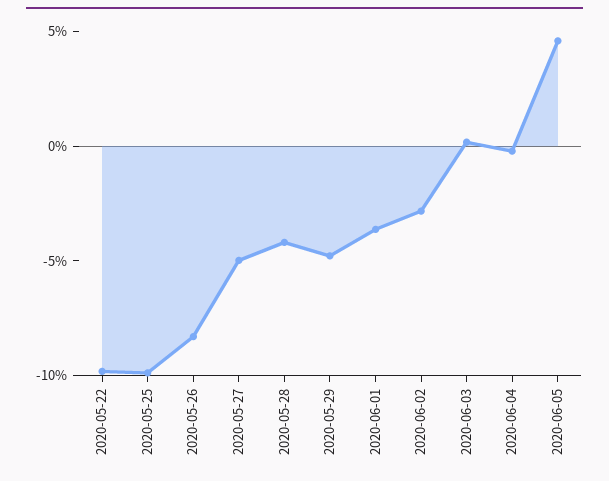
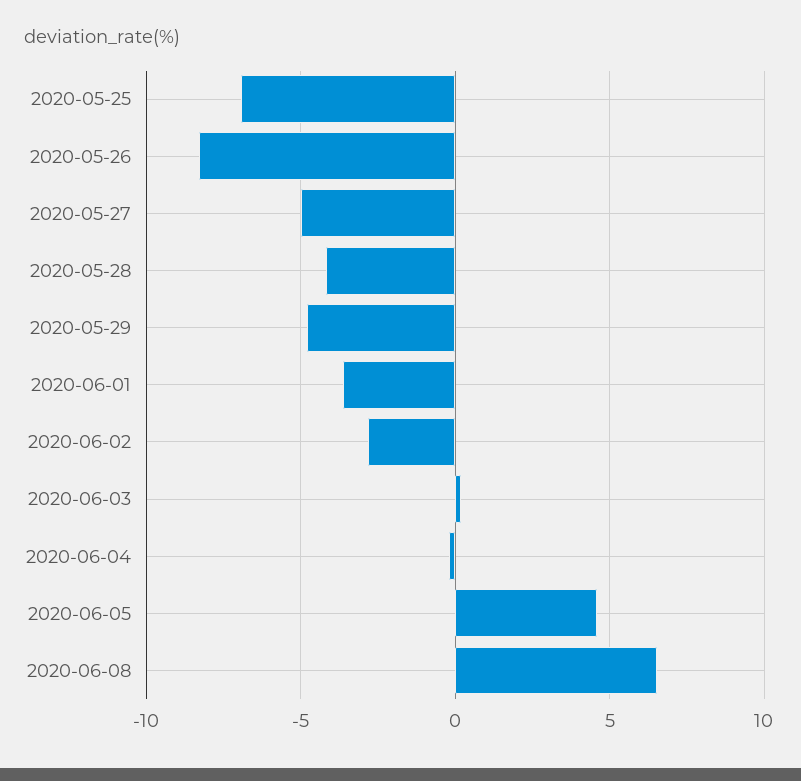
2020-05-22: -10 -> none
2020-05-25: -10 -> -7
2020-06-08: none -> 6.5

